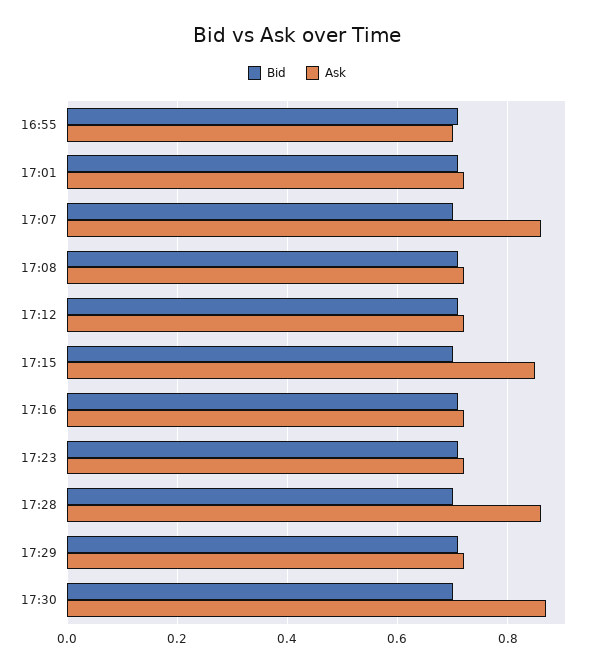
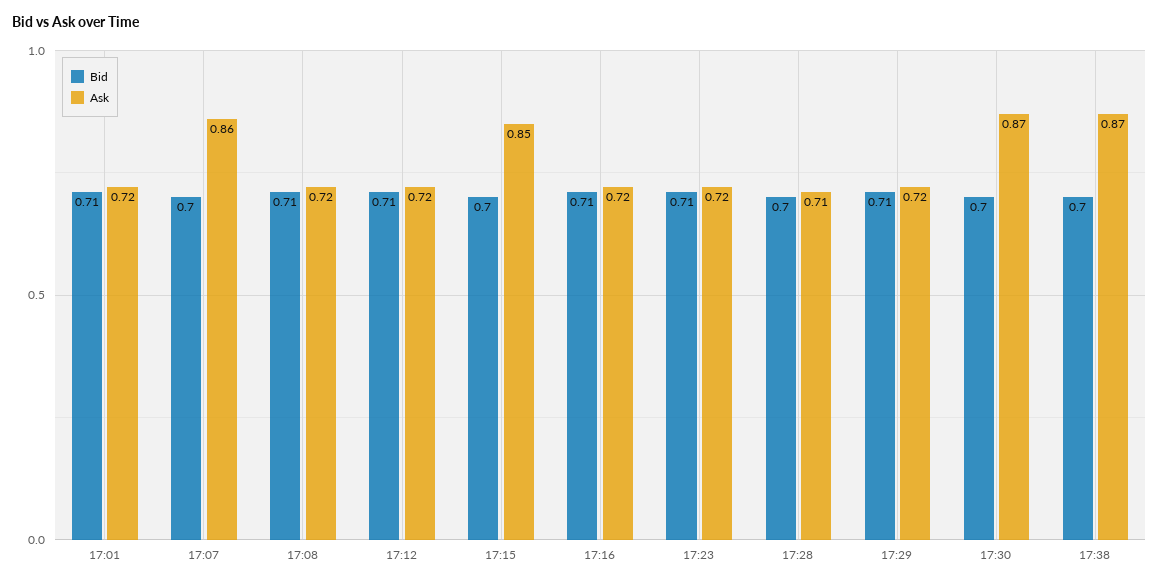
Bid, 16:55: 0.7 -> none
Ask, 16:55: 0.7 -> none
Ask, 17:28: 0.85 -> 0.71
Bid, 17:38: none -> 0.7
Ask, 17:38: none -> 0.87

